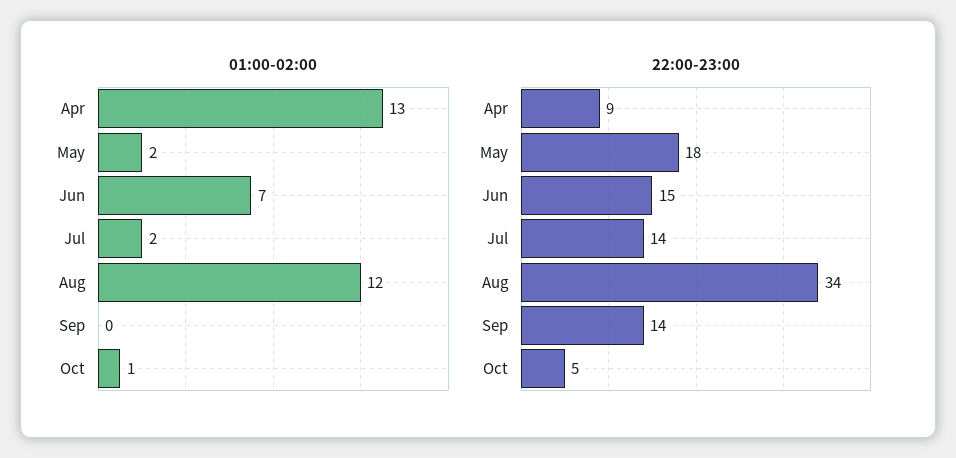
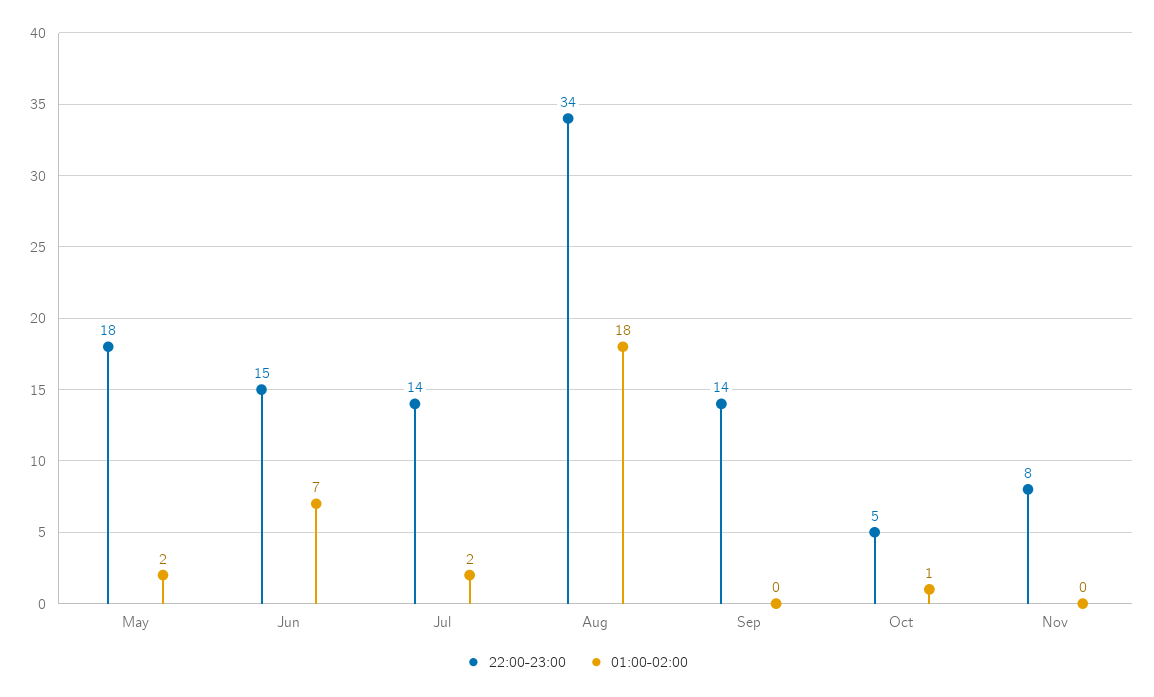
01:00-02:00, Apr: 13 -> none
01:00-02:00, Aug: 12 -> 18
22:00-23:00, Apr: 9 -> none
22:00-23:00, Nov: none -> 8
01:00-02:00, Nov: none -> 0

